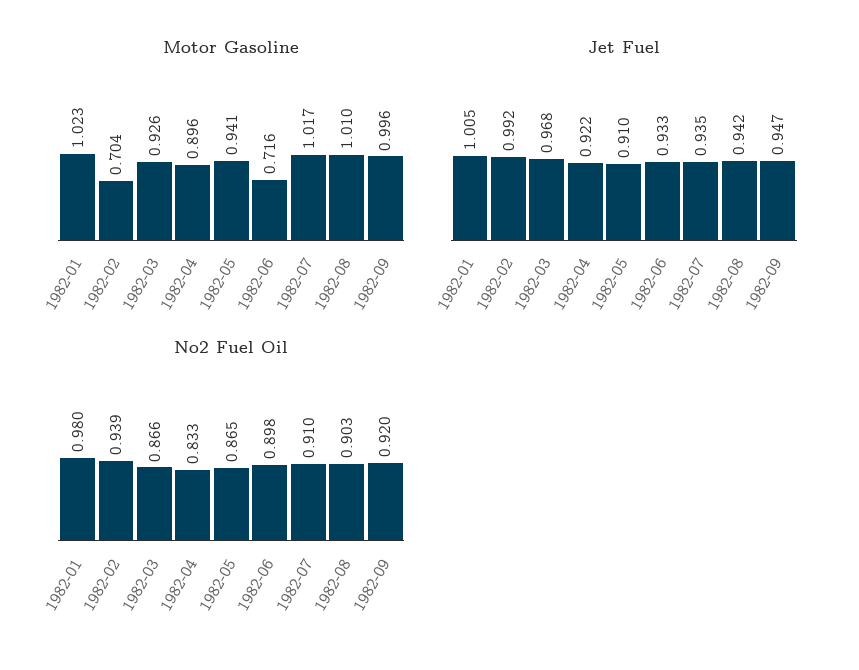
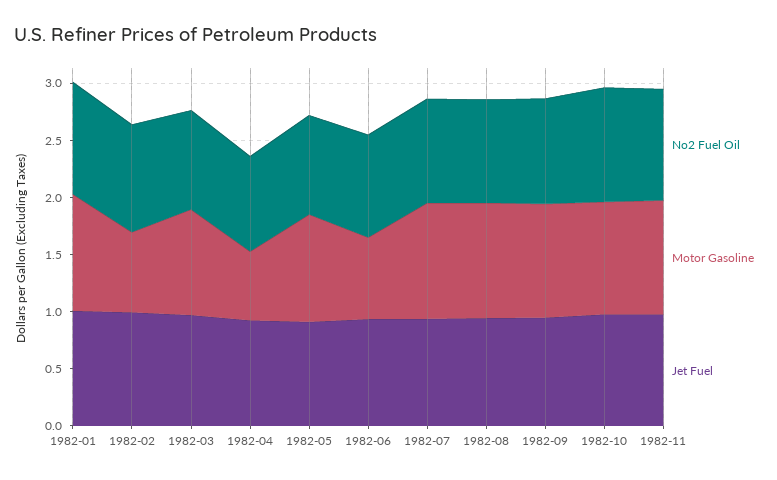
Motor Gasoline, 1982-04: 0.896 -> 0.6
No2 Fuel Oil, 1982-10: none -> 1
Motor Gasoline, 1982-10: none -> 1
Jet Fuel, 1982-10: none -> 1
No2 Fuel Oil, 1982-11: none -> 1
Motor Gasoline, 1982-11: none -> 1
Jet Fuel, 1982-11: none -> 1

